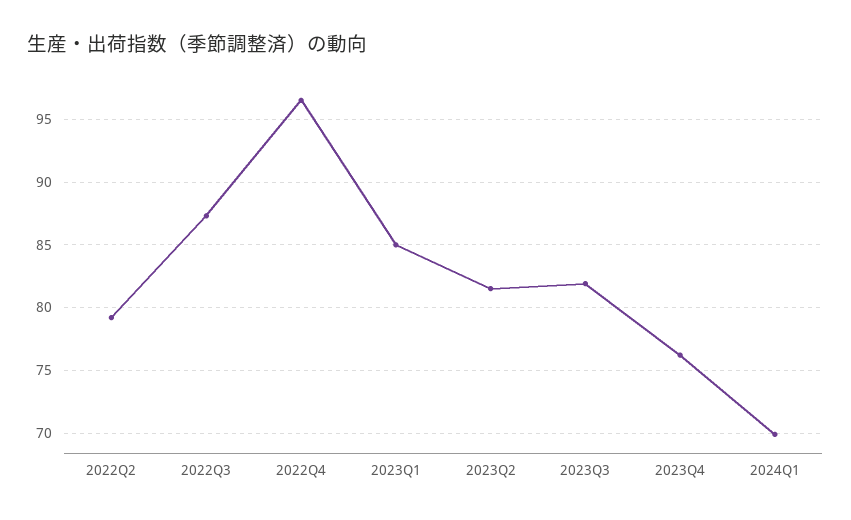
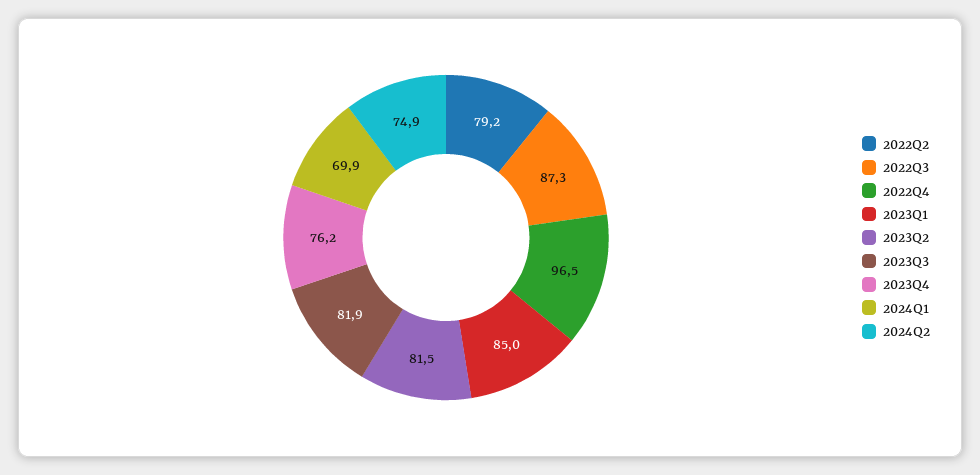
2024Q2: none -> 74.9

